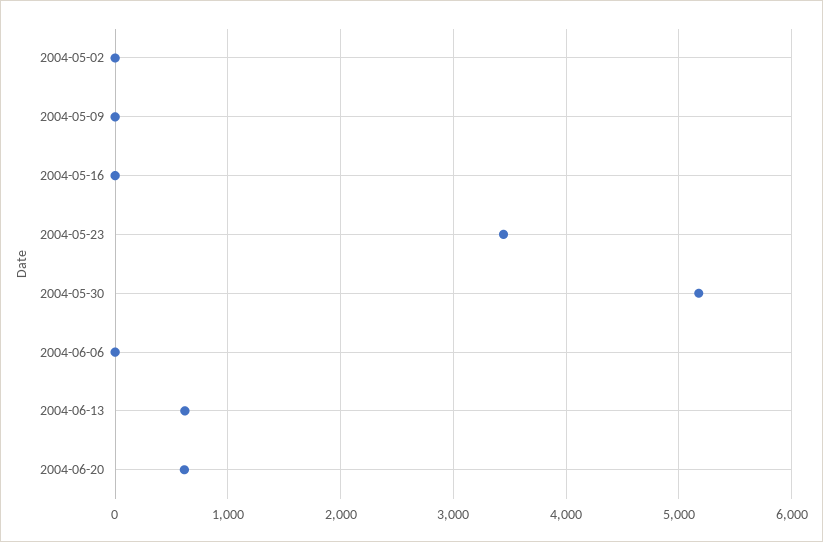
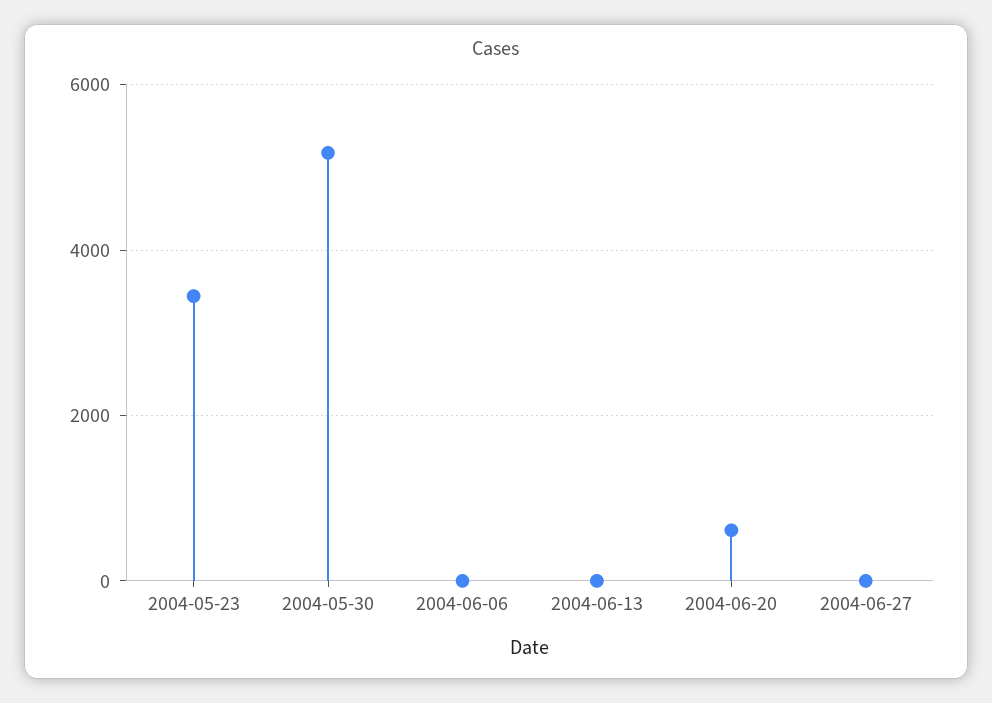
2004-05-02: 0 -> none
2004-05-09: 0 -> none
2004-05-16: 0 -> none
2004-06-13: 600 -> 0
2004-06-27: none -> 0

